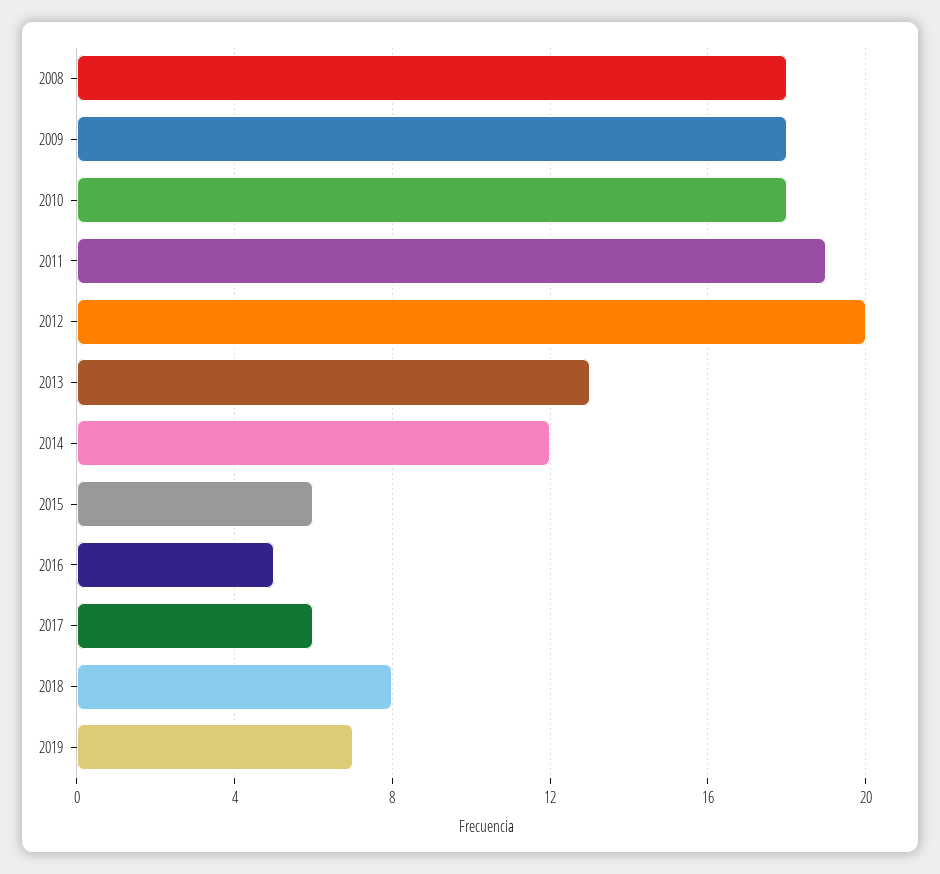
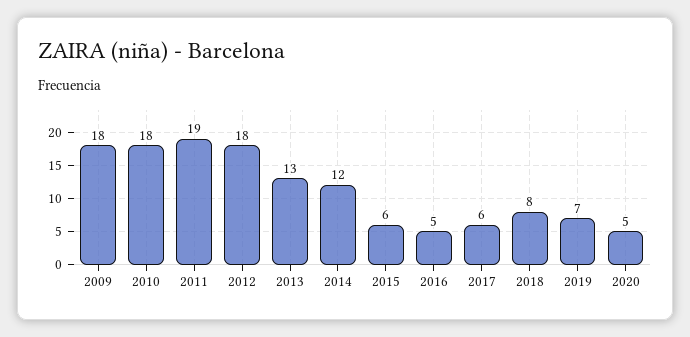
2008: 18 -> none
2012: 20 -> 18
2020: none -> 5

